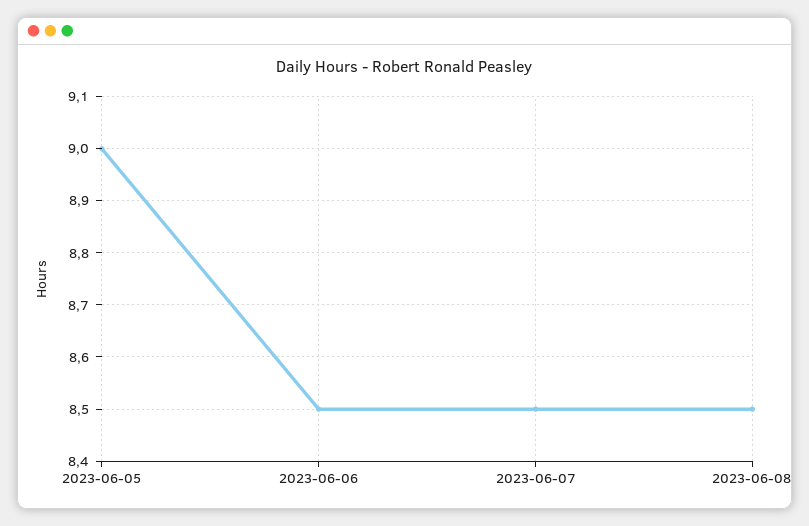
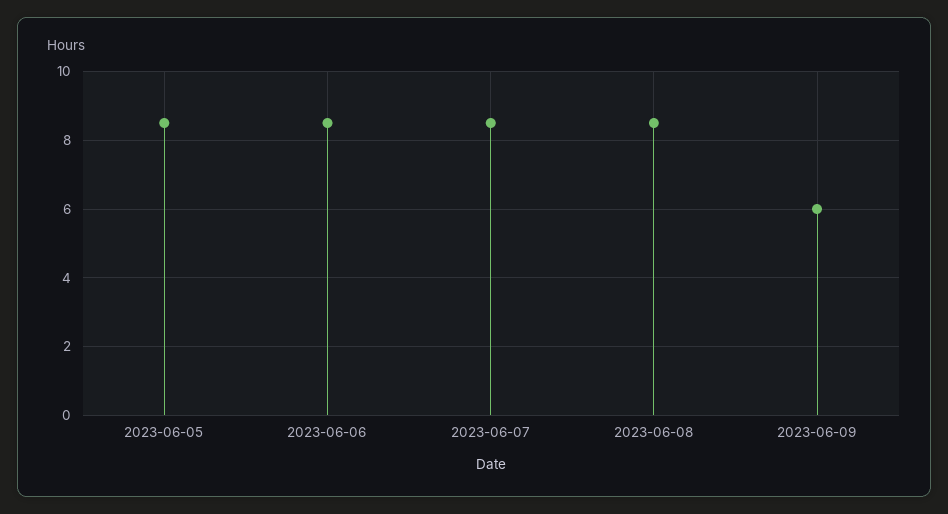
2023-06-05: 9 -> 8.5
2023-06-09: none -> 6

